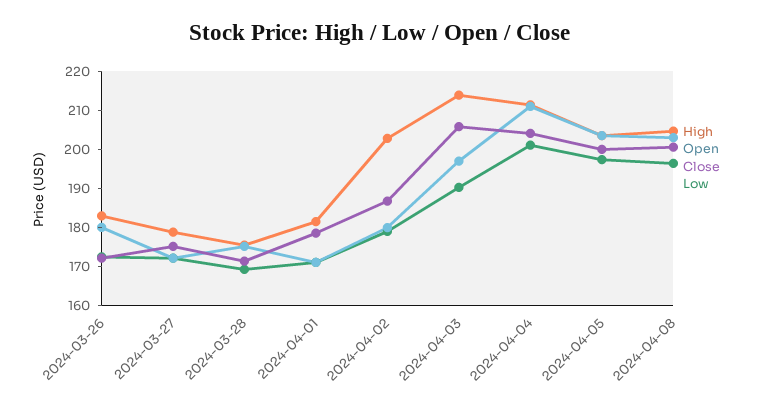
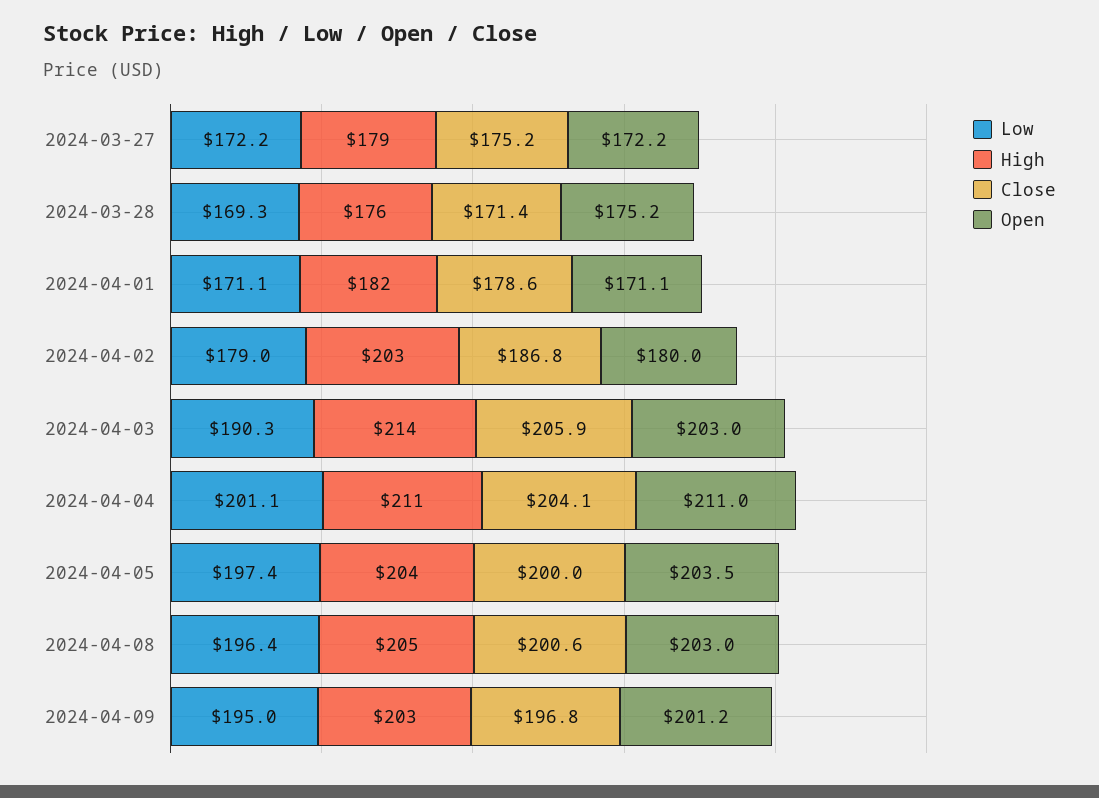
High, 2024-03-26: 182.5 -> none
Open, 2024-03-26: 180 -> none
Close, 2024-03-26: 172.5 -> none
Low, 2024-03-26: 172.5 -> none
Open, 2024-04-03: 197.5 -> 203
Low, 2024-04-09: none -> 195
High, 2024-04-09: none -> 203
Close, 2024-04-09: none -> 196.8
Open, 2024-04-09: none -> 201.2

